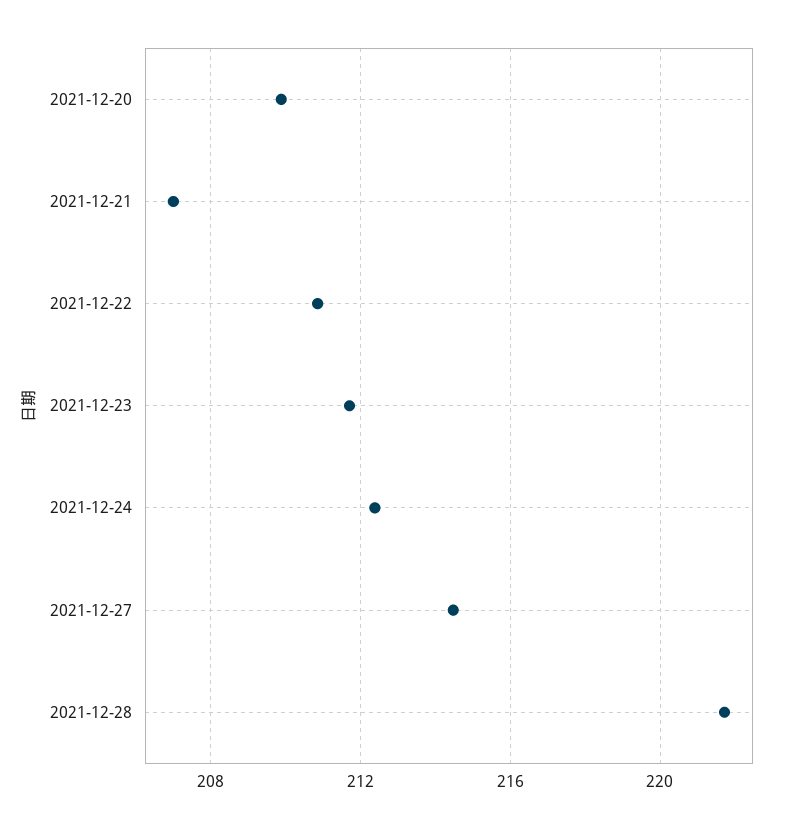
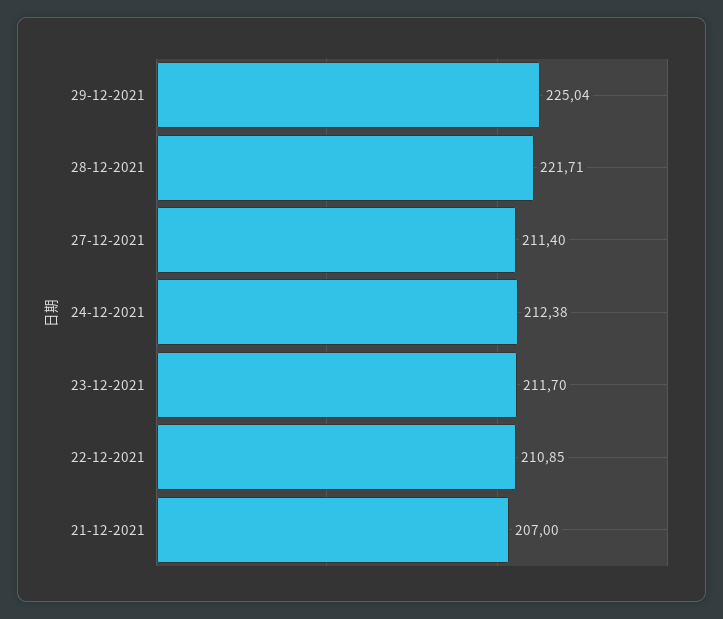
2021-12-20: 210 -> none
2021-12-27: 214.5 -> 211.4
29-12-2021: none -> 225.04

